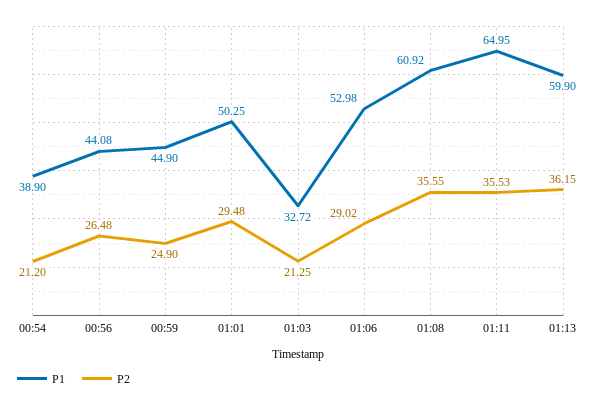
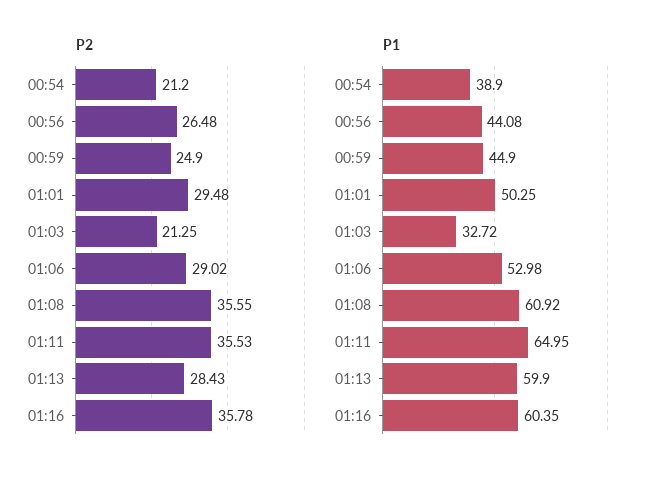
P2, 01:13: 36.15 -> 28.43
P2, 01:16: none -> 35.78
P1, 01:16: none -> 60.35

